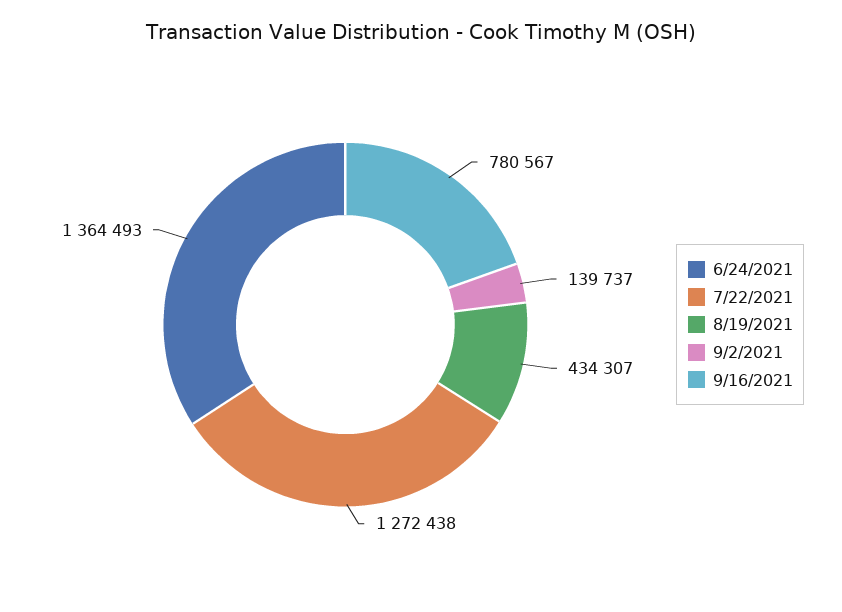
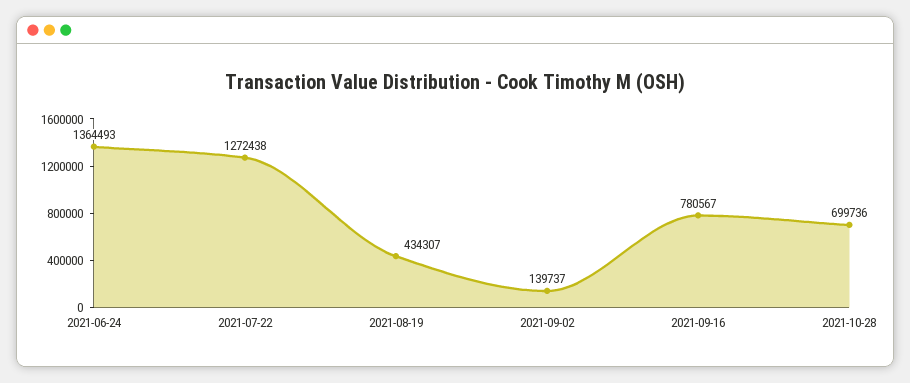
2021-10-28: none -> 699736

